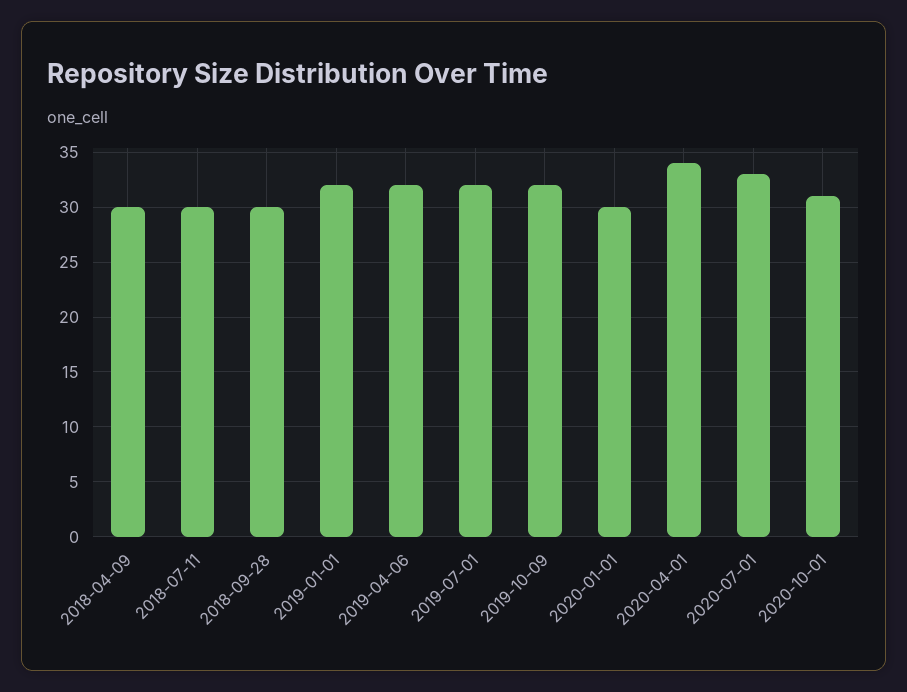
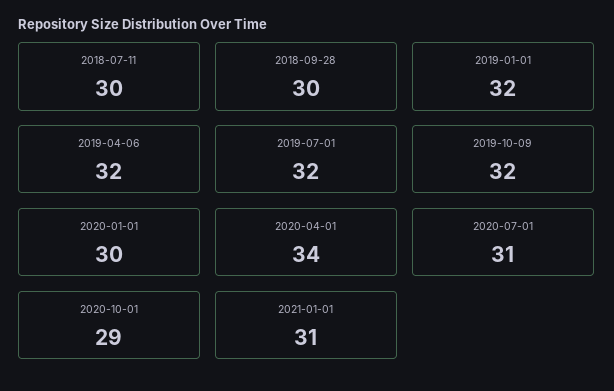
2018-04-09: 30 -> none
2020-07-01: 33 -> 31
2020-10-01: 31 -> 29
2021-01-01: none -> 31

